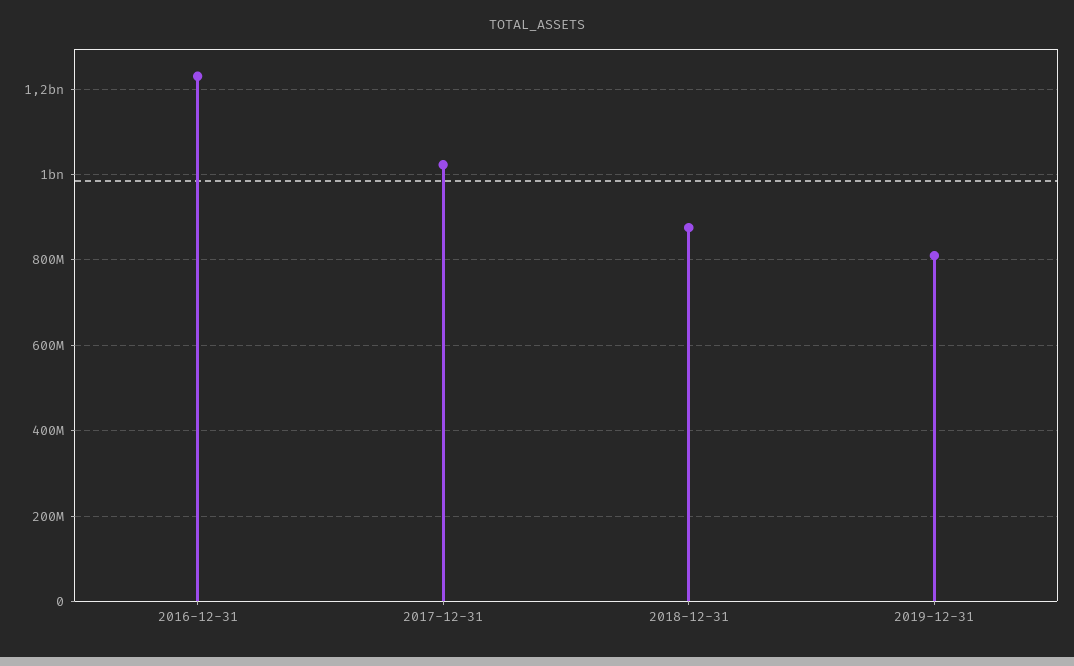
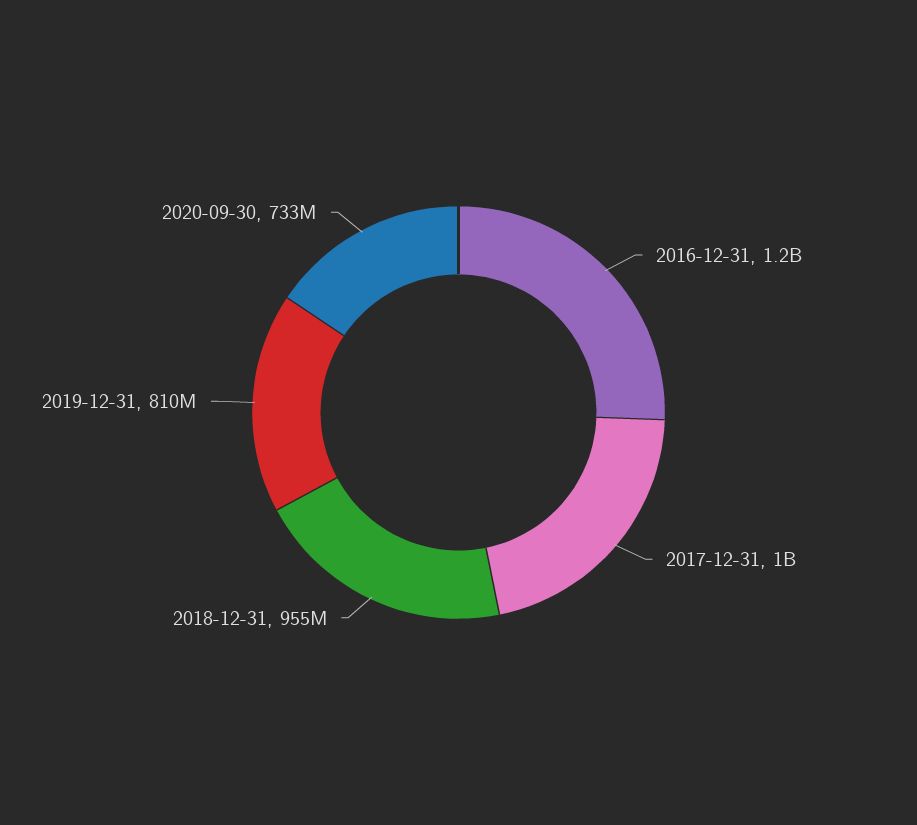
2018-12-31: 880000000 -> 955000000
2020-09-30: none -> 733000000

